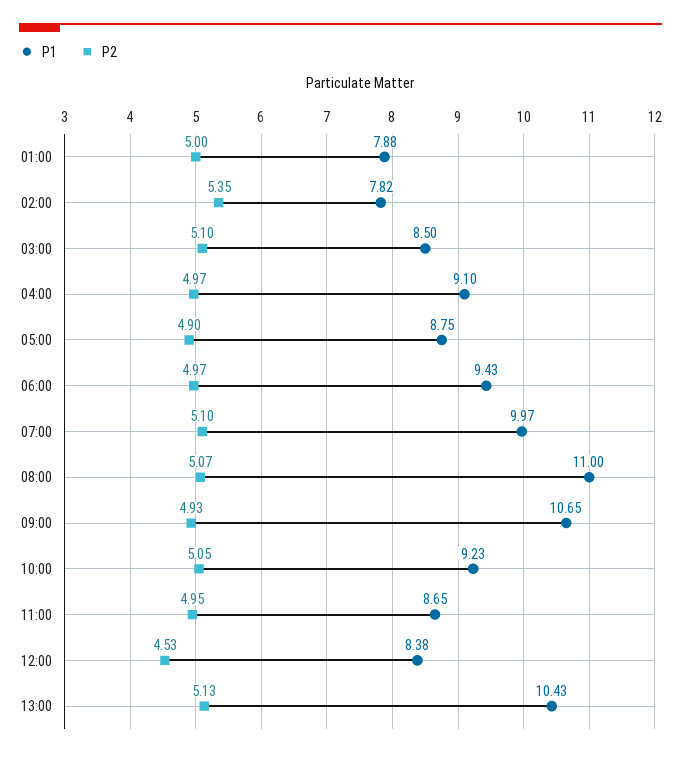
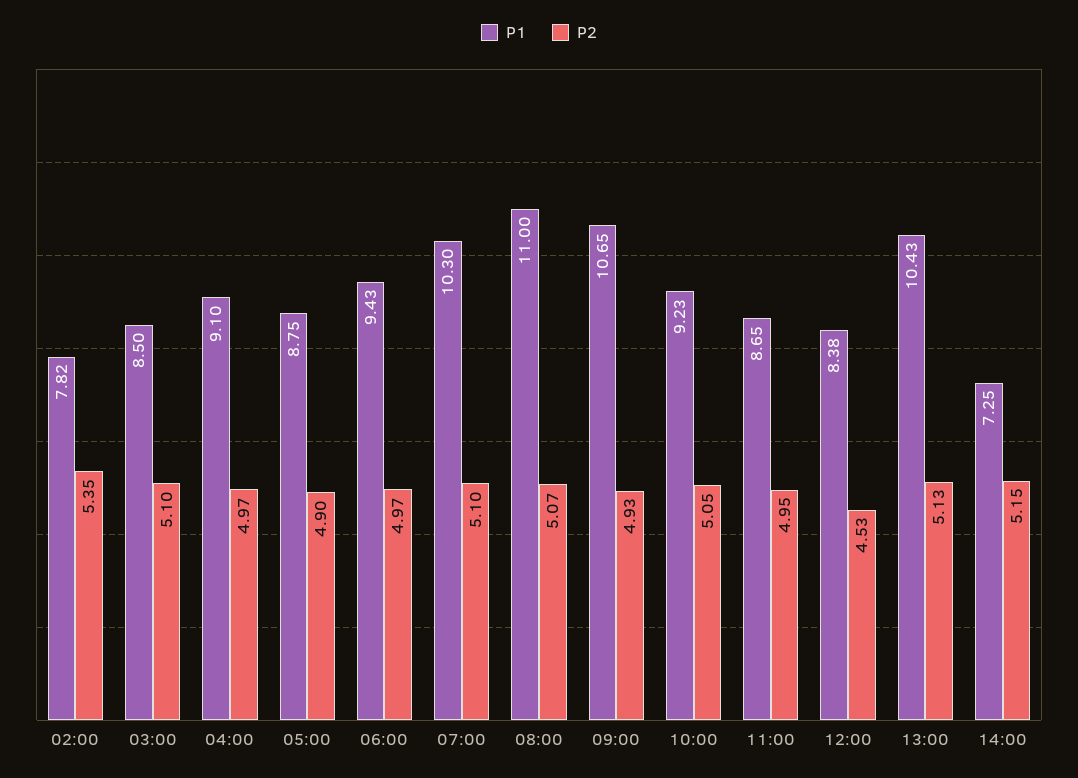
P1, 01:00: 7.88 -> none
P2, 01:00: 5 -> none
P1, 07:00: 9.97 -> 10.3
P1, 14:00: none -> 7.25
P2, 14:00: none -> 5.15

